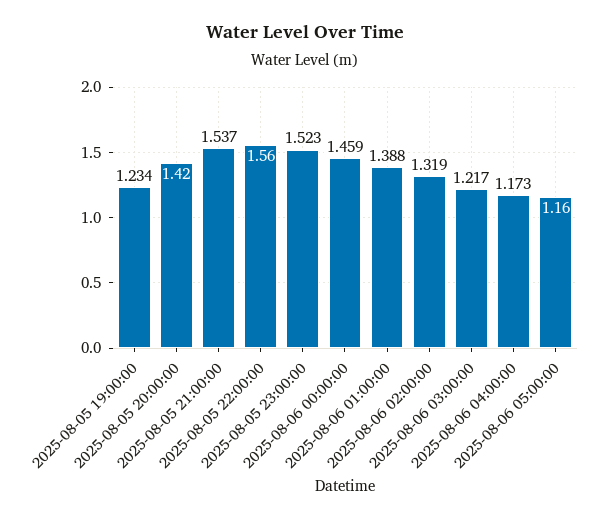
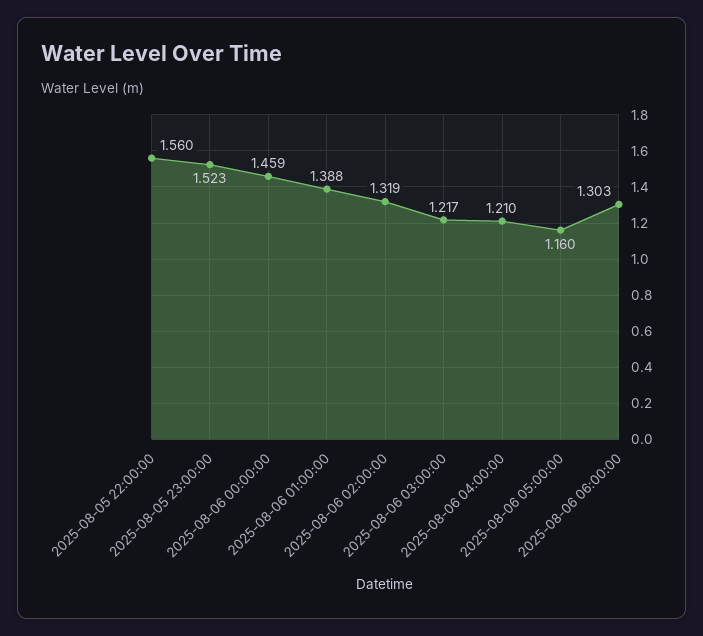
2025-08-05 19:00:00: 1.234 -> none
2025-08-05 20:00:00: 1.42 -> none
2025-08-05 21:00:00: 1.537 -> none
2025-08-06 04:00:00: 1.173 -> 1.21
2025-08-06 06:00:00: none -> 1.303

